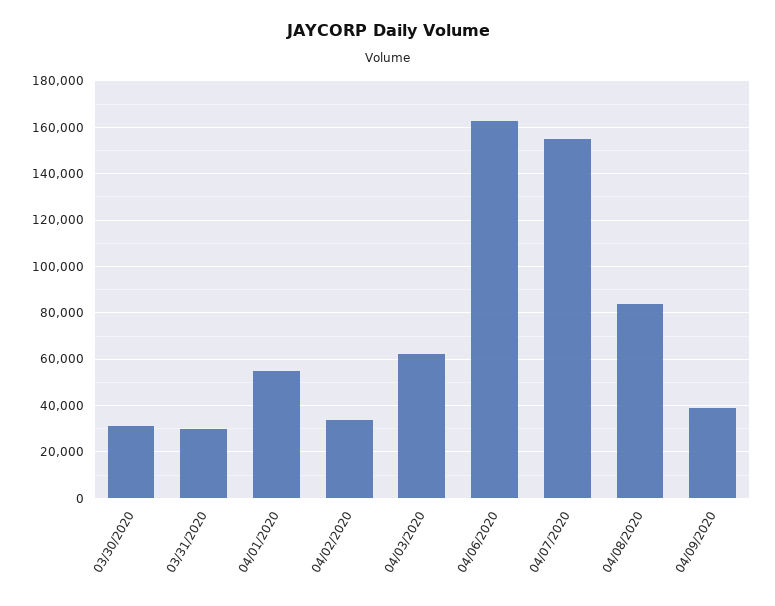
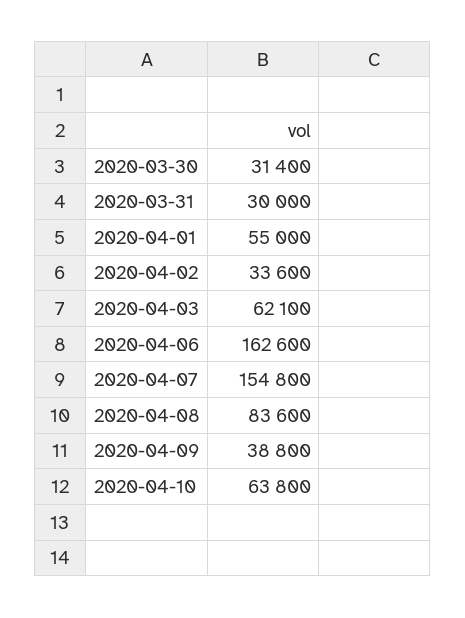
2020-04-10: none -> 63800

